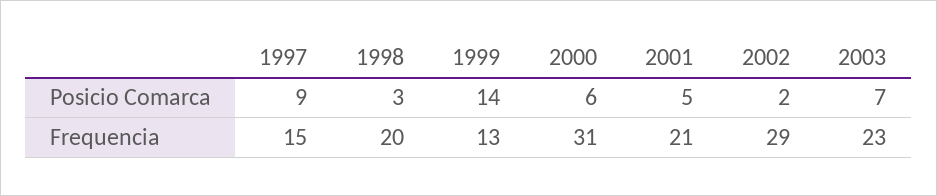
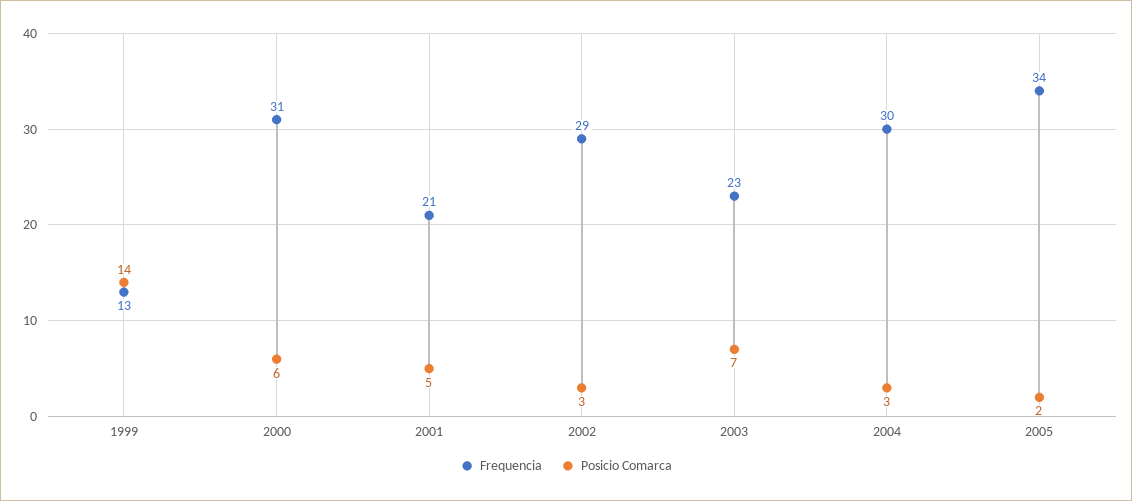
Posicio Comarca, 1997: 9 -> none
Posicio Comarca, 1998: 3 -> none
Posicio Comarca, 2002: 2 -> 3
Frequencia, 1997: 15 -> none
Frequencia, 1998: 20 -> none
Frequencia, 2004: none -> 30
Posicio Comarca, 2004: none -> 3
Frequencia, 2005: none -> 34
Posicio Comarca, 2005: none -> 2

